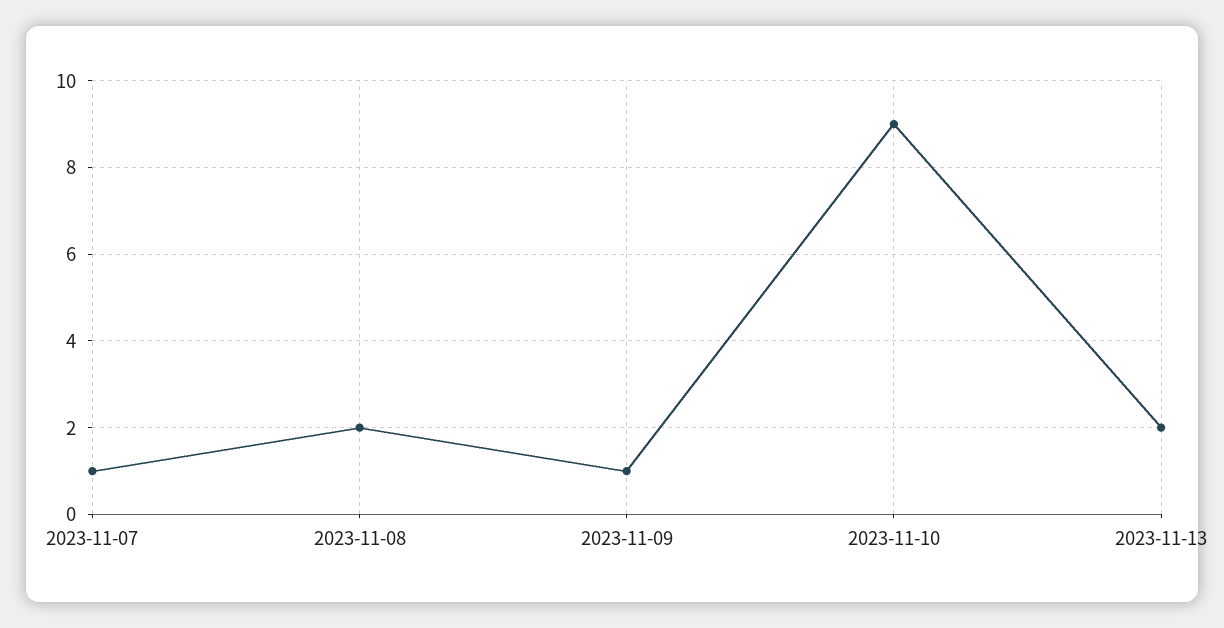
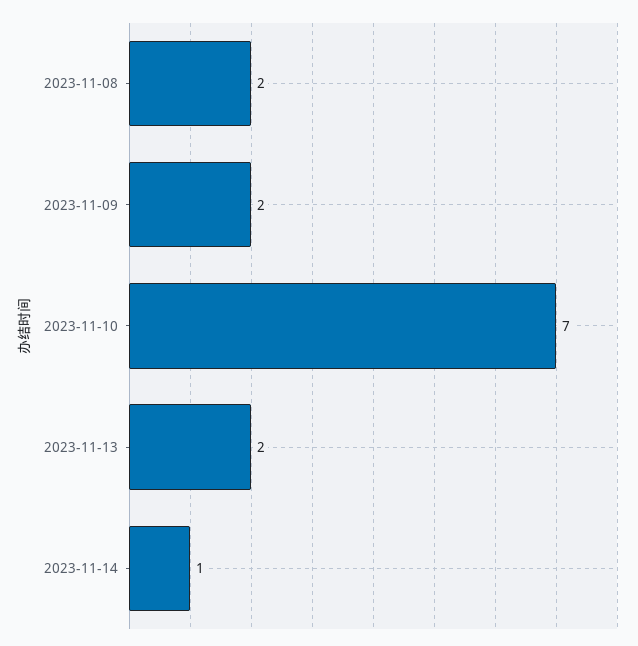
2023-11-07: 1 -> none
2023-11-09: 1 -> 2
2023-11-10: 9 -> 7
2023-11-14: none -> 1

